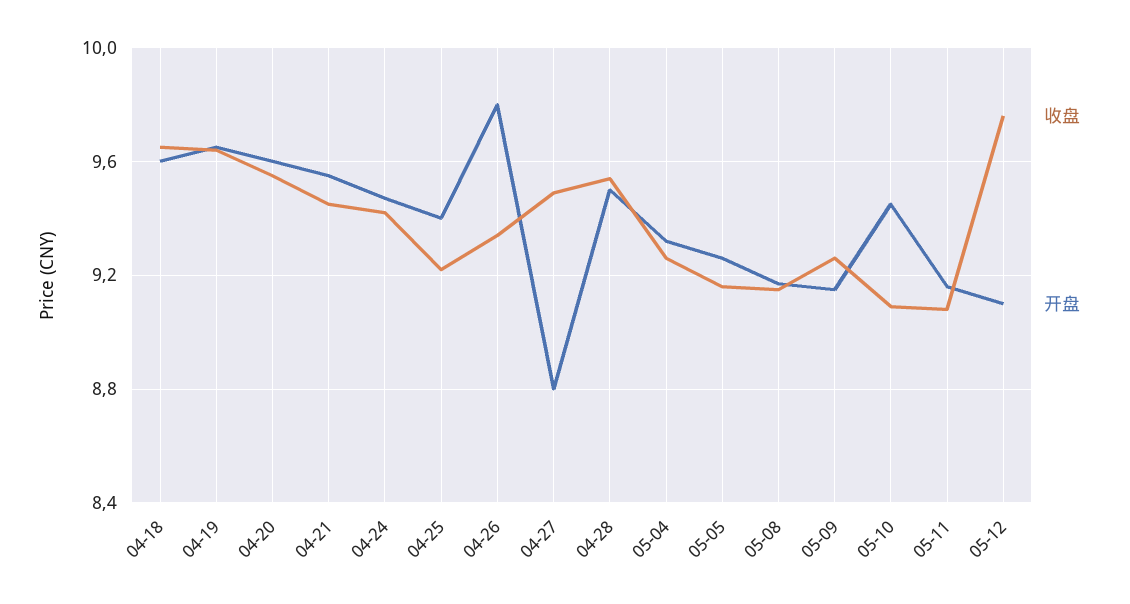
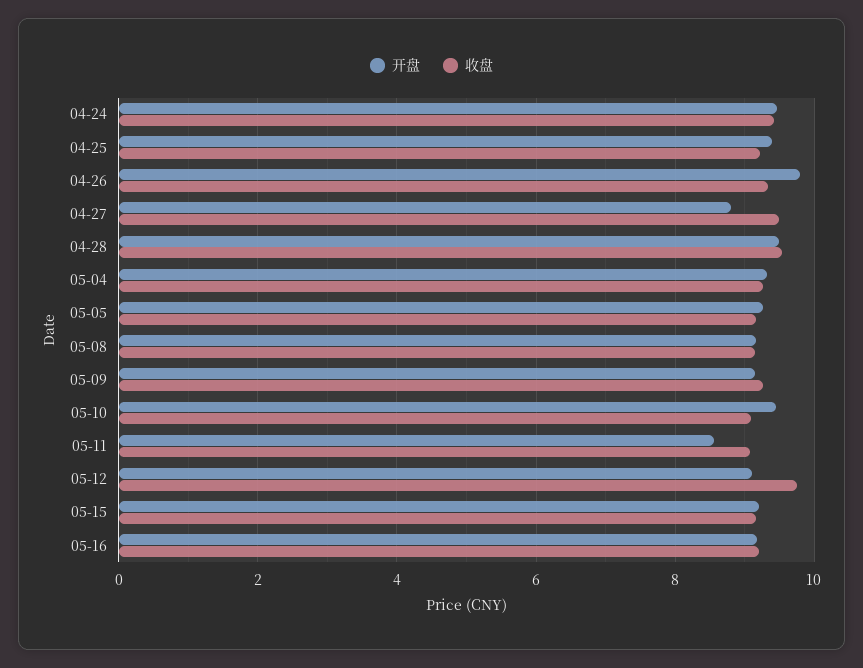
收盘, 04-18: 9.65 -> none
开盘, 04-18: 9.6 -> none
收盘, 04-19: 9.65 -> none
开盘, 04-19: 9.65 -> none
收盘, 04-20: 9.55 -> none
开盘, 04-20: 9.6 -> none
收盘, 04-21: 9.45 -> none
开盘, 04-21: 9.55 -> none
开盘, 05-11: 9.15 -> 8.6
开盘, 05-15: none -> 9.2
收盘, 05-15: none -> 9.2
开盘, 05-16: none -> 9.2
收盘, 05-16: none -> 9.2

